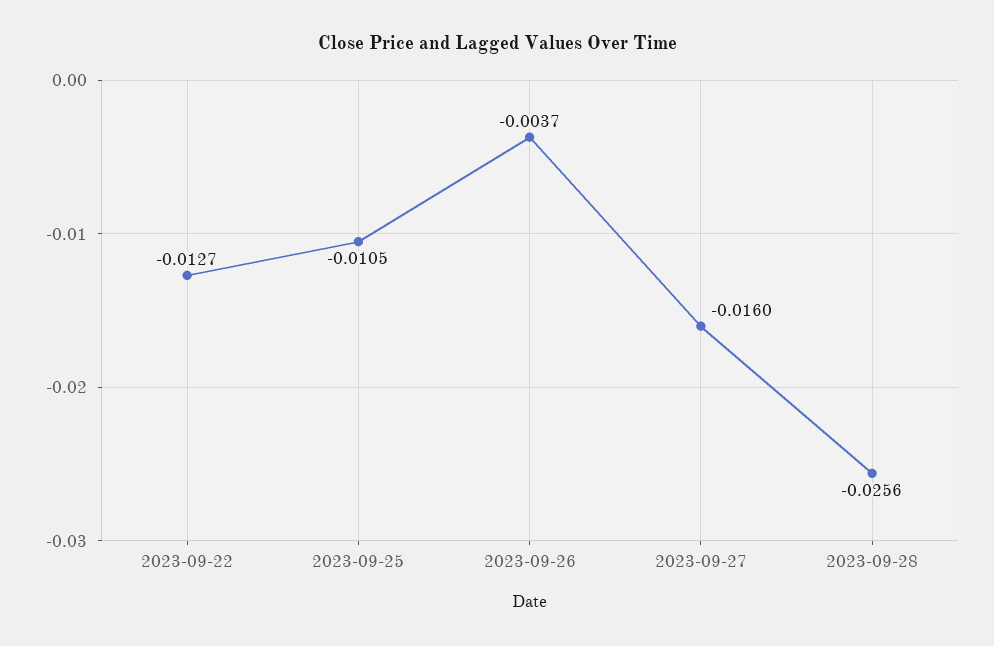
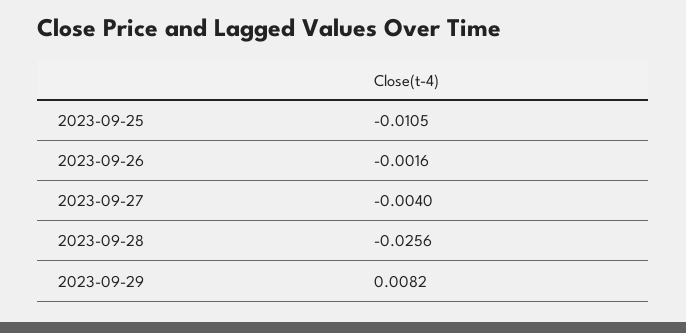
2023-09-22: -0.0127 -> none
2023-09-26: -0.0037 -> -0.0016
2023-09-27: -0.016 -> -0.004
2023-09-29: none -> 0.0082

